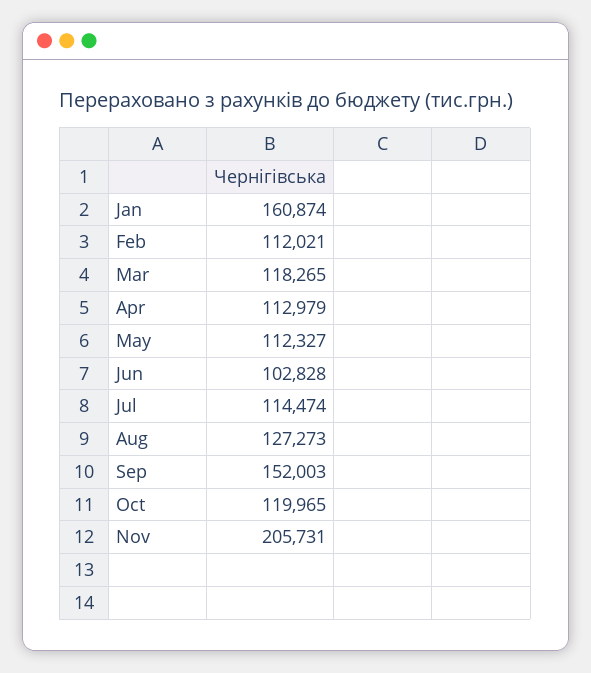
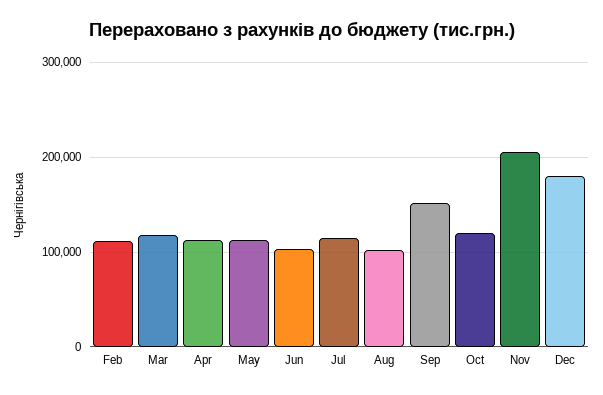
Jan: 160874 -> none
Aug: 127273 -> 100000
Dec: none -> 180000

